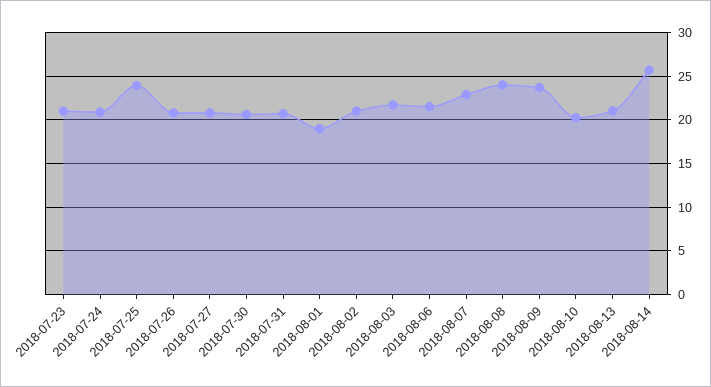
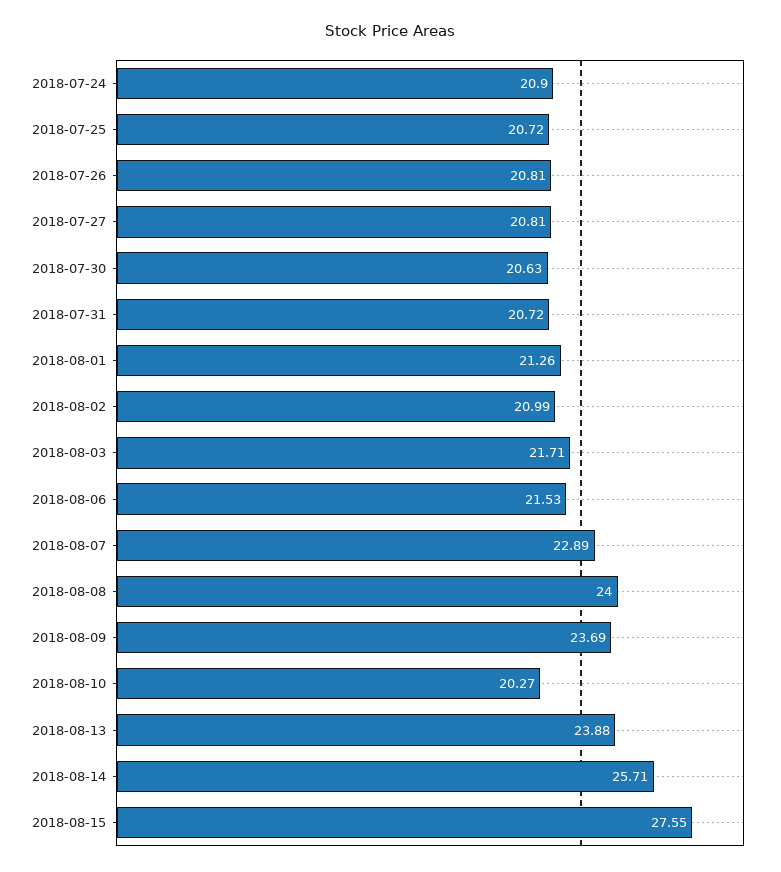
2018-07-23: 21 -> none
2018-07-25: 24 -> 20.72
2018-08-01: 19 -> 21.26
2018-08-13: 21 -> 23.88
2018-08-15: none -> 27.55

